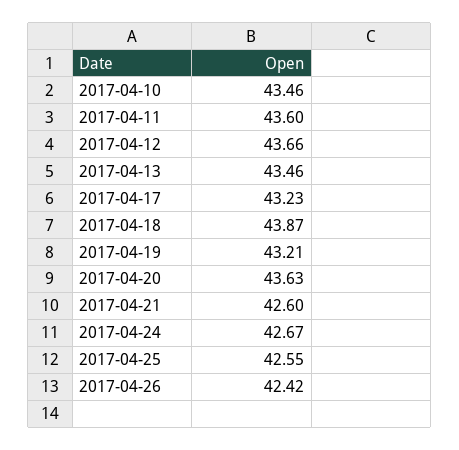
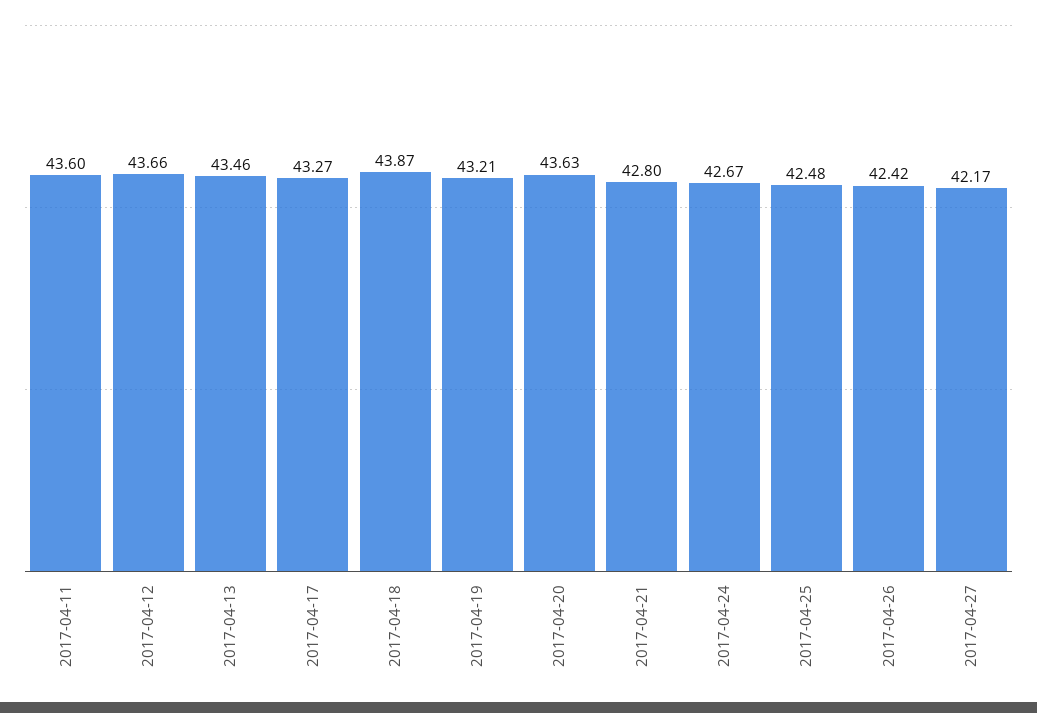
2017-04-10: 43.46 -> none
2017-04-17: 43.23 -> 43.27
2017-04-21: 42.6 -> 42.8
2017-04-25: 42.55 -> 42.48
2017-04-27: none -> 42.17

